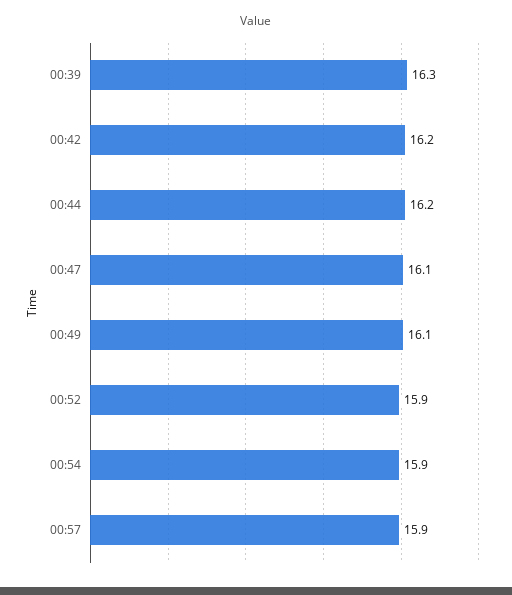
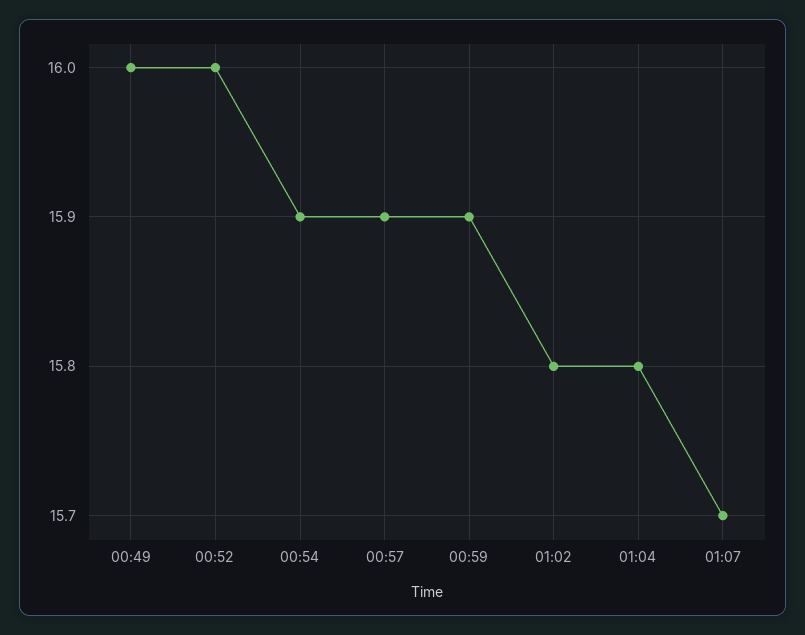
00:39: 16.3 -> none
00:42: 16.2 -> none
00:44: 16.2 -> none
00:47: 16.1 -> none
00:49: 16.1 -> 16
00:52: 15.9 -> 16
00:59: none -> 15.9
01:02: none -> 15.8
01:04: none -> 15.8
01:07: none -> 15.7

